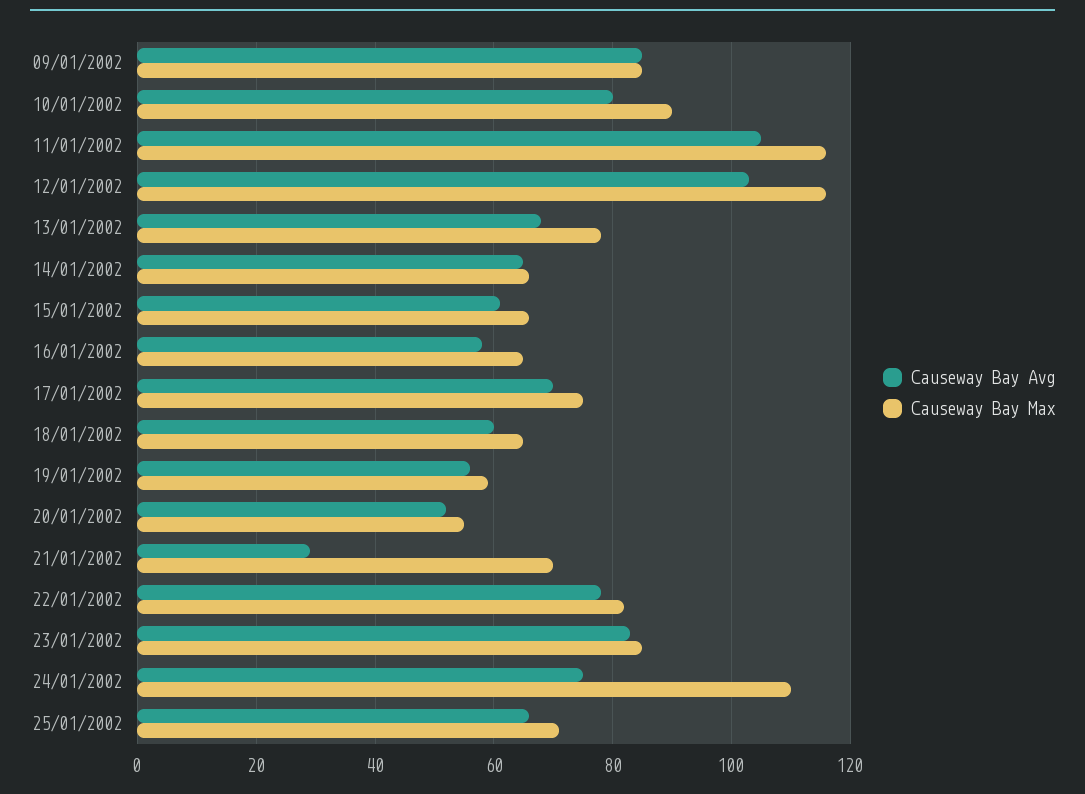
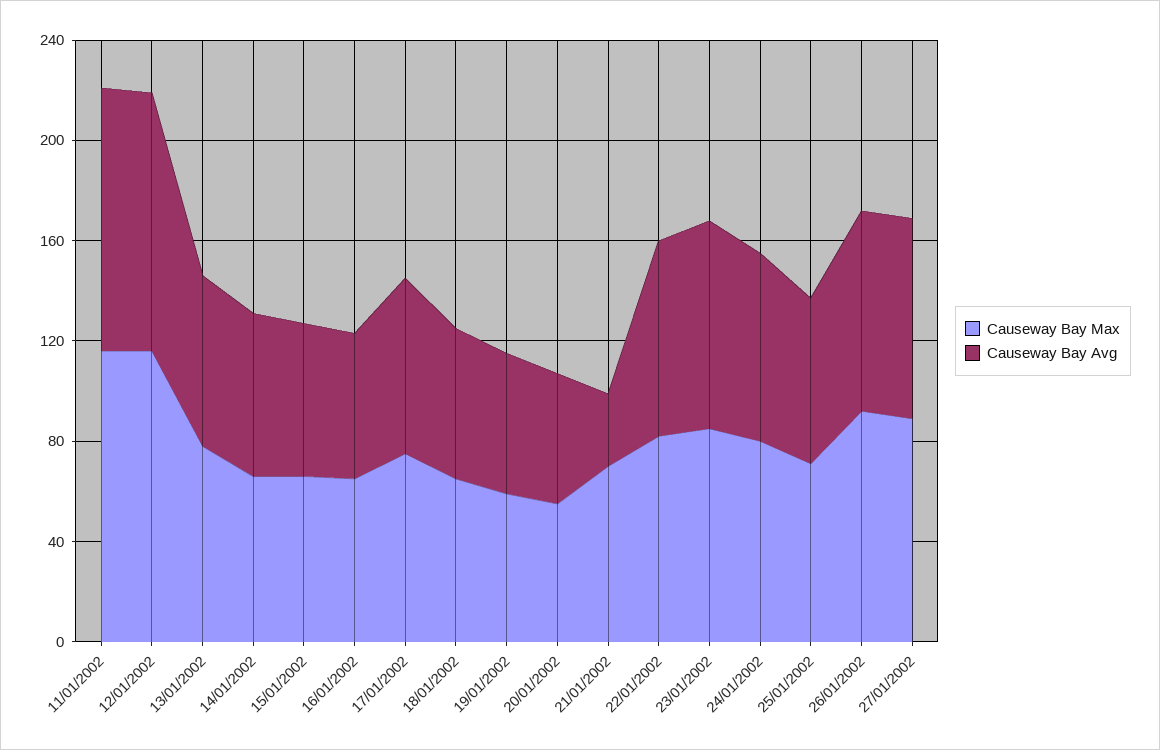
Causeway Bay Avg, 09/01/2002: 85 -> none
Causeway Bay Max, 09/01/2002: 85 -> none
Causeway Bay Avg, 10/01/2002: 80 -> none
Causeway Bay Max, 10/01/2002: 90 -> none
Causeway Bay Max, 24/01/2002: 110 -> 80
Causeway Bay Max, 26/01/2002: none -> 90
Causeway Bay Avg, 26/01/2002: none -> 80
Causeway Bay Max, 27/01/2002: none -> 90
Causeway Bay Avg, 27/01/2002: none -> 80

